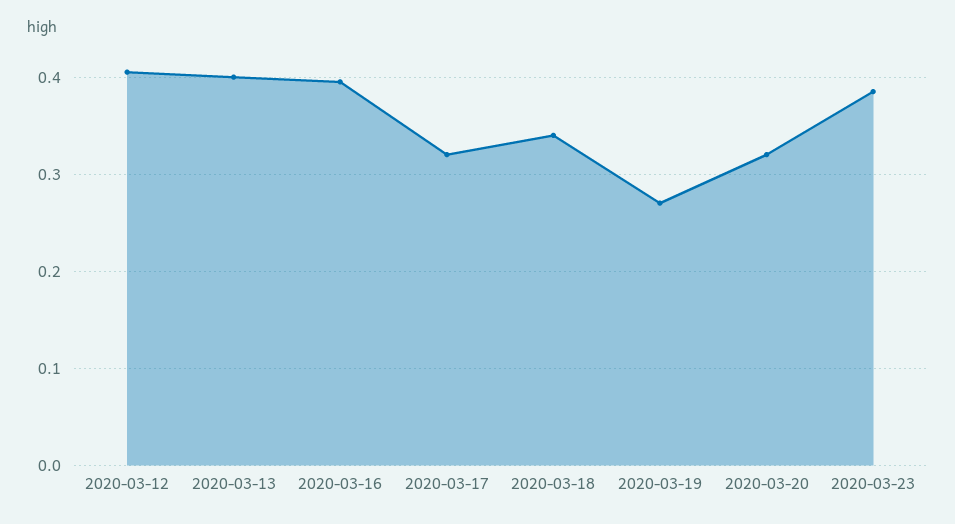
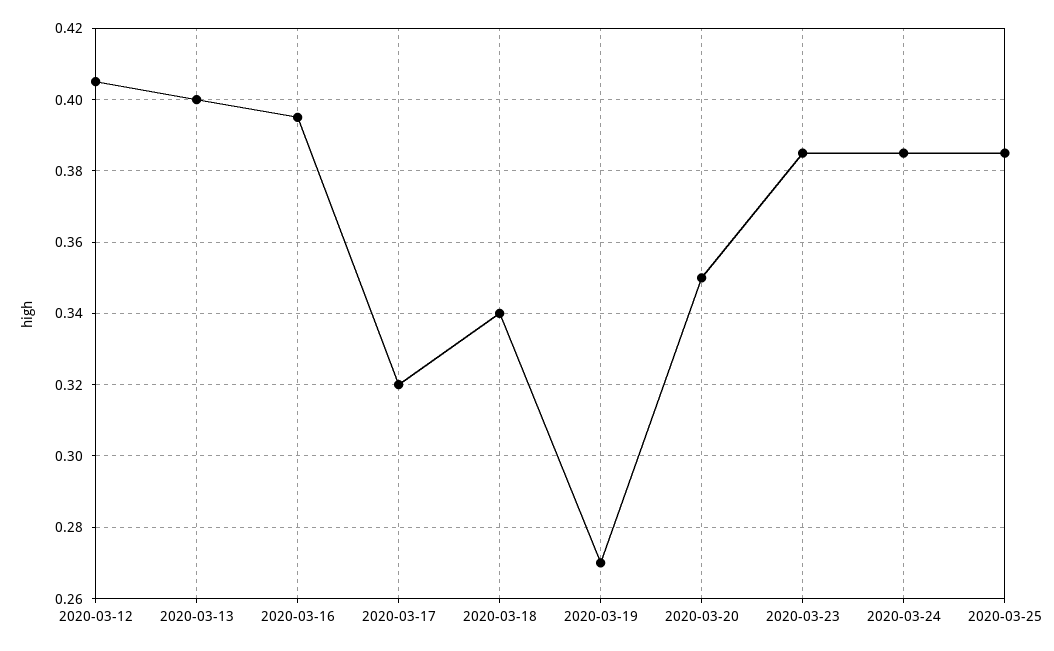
2020-03-20: 0.32 -> 0.35
2020-03-24: none -> 0.385
2020-03-25: none -> 0.385

